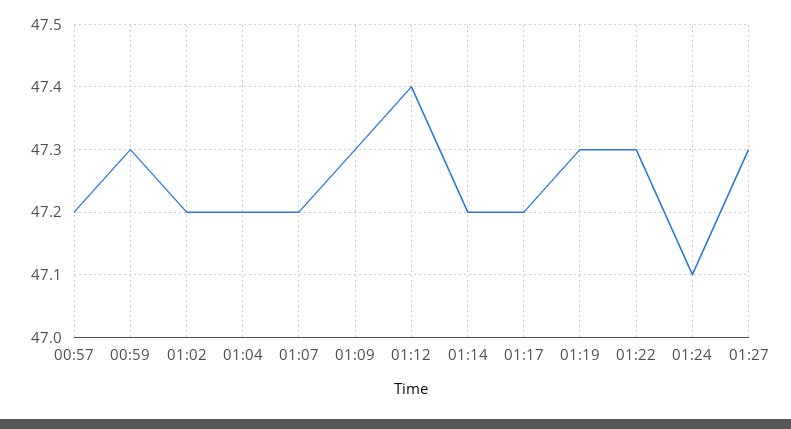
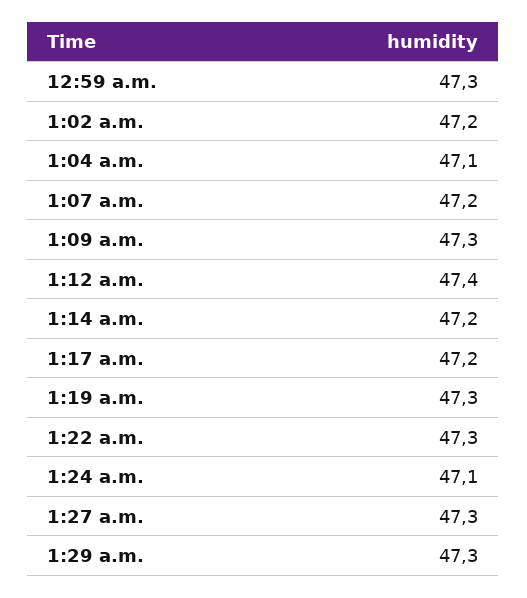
00:57: 47.2 -> none
01:04: 47.2 -> 47.1
1:29 a.m.: none -> 47.3

